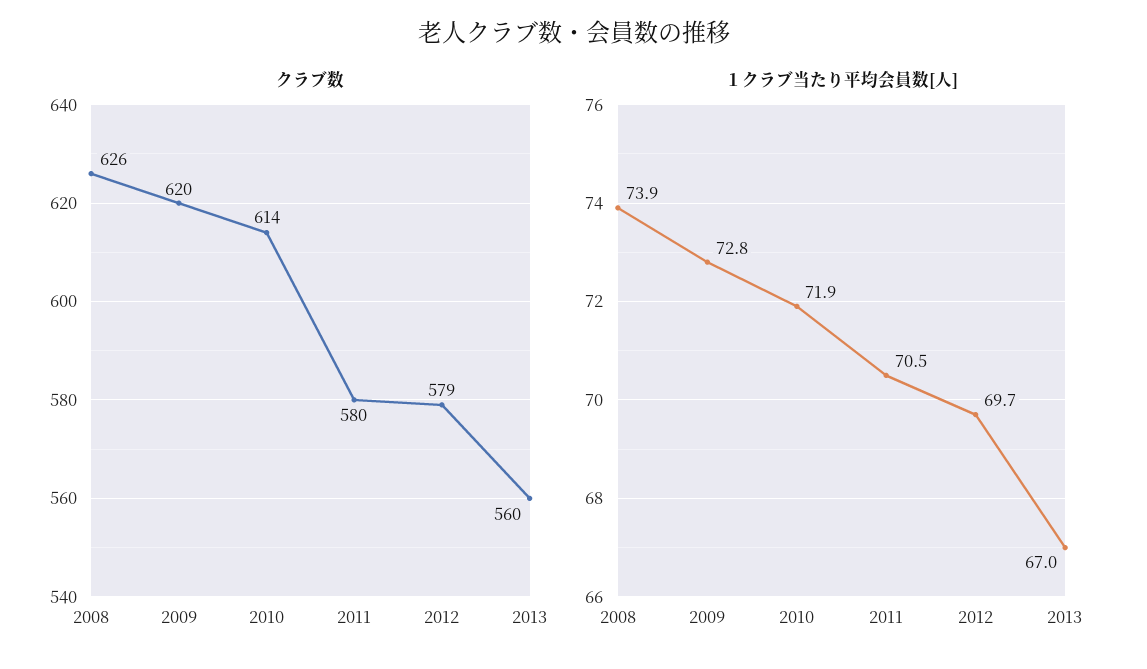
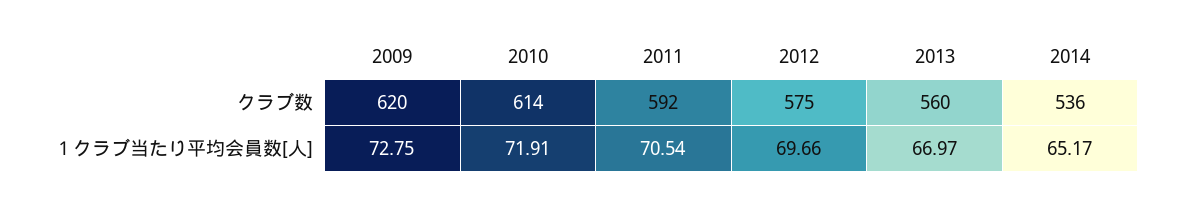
クラブ数, 2008: 626 -> none
クラブ数, 2011: 580 -> 592
クラブ数, 2012: 579 -> 575
１クラブ当たり平均会員数[人], 2008: 73.9 -> none
クラブ数, 2014: none -> 536
１クラブ当たり平均会員数[人], 2014: none -> 65.17

